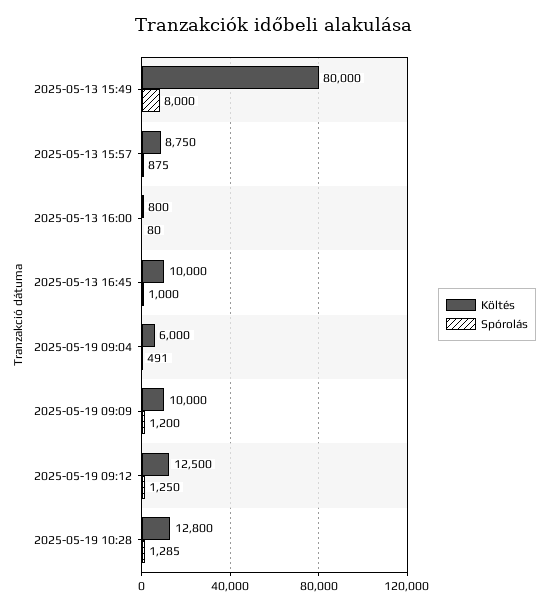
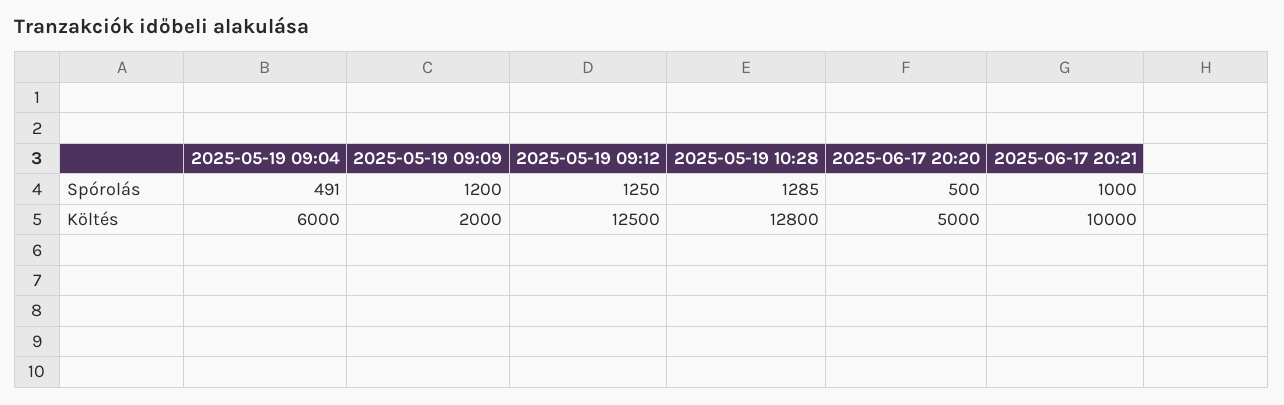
Költés, 2025-05-13 15:49: 80000 -> none
Spórolás, 2025-05-13 15:49: 8000 -> none
Költés, 2025-05-13 15:57: 8750 -> none
Spórolás, 2025-05-13 15:57: 875 -> none
Költés, 2025-05-13 16:00: 800 -> none
Spórolás, 2025-05-13 16:00: 80 -> none
Költés, 2025-05-13 16:45: 10000 -> none
Spórolás, 2025-05-13 16:45: 1000 -> none
Költés, 2025-05-19 09:09: 10000 -> 2000
Spórolás, 2025-06-17 20:20: none -> 500
Spórolás, 2025-06-17 20:21: none -> 1000
Költés, 2025-06-17 20:20: none -> 5000
Költés, 2025-06-17 20:21: none -> 10000

